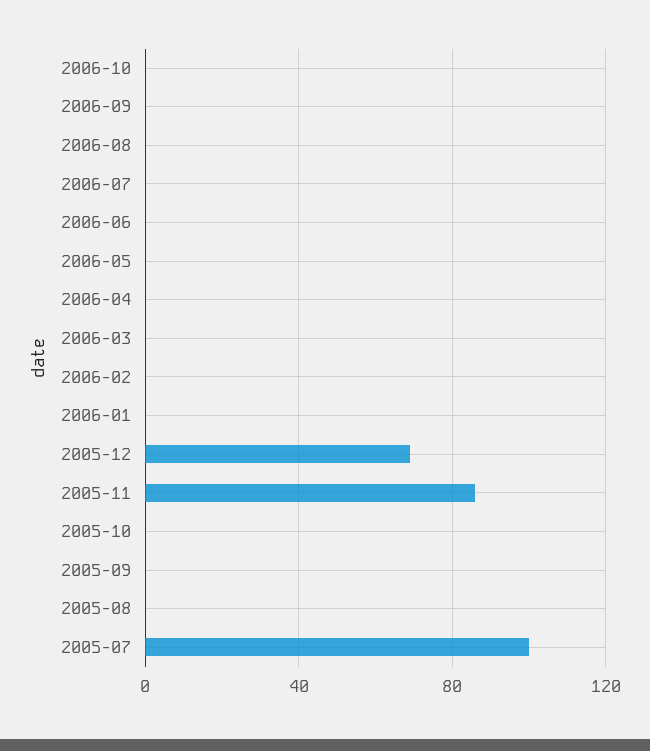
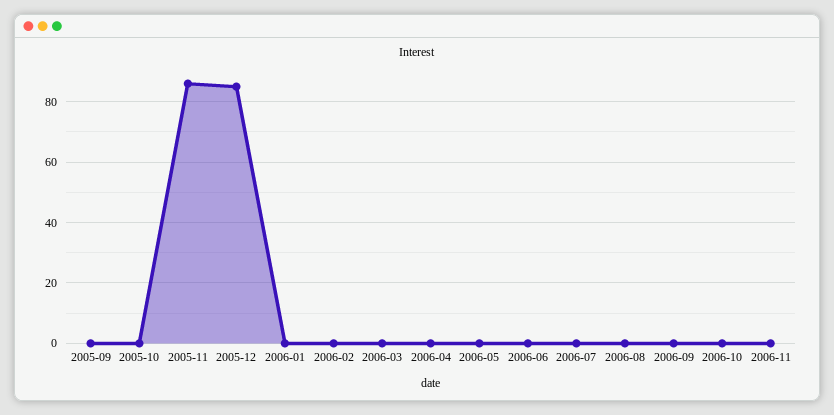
2005-12: 70 -> 85
2005-08: 0 -> none
2005-07: 100 -> none
2006-11: none -> 0

